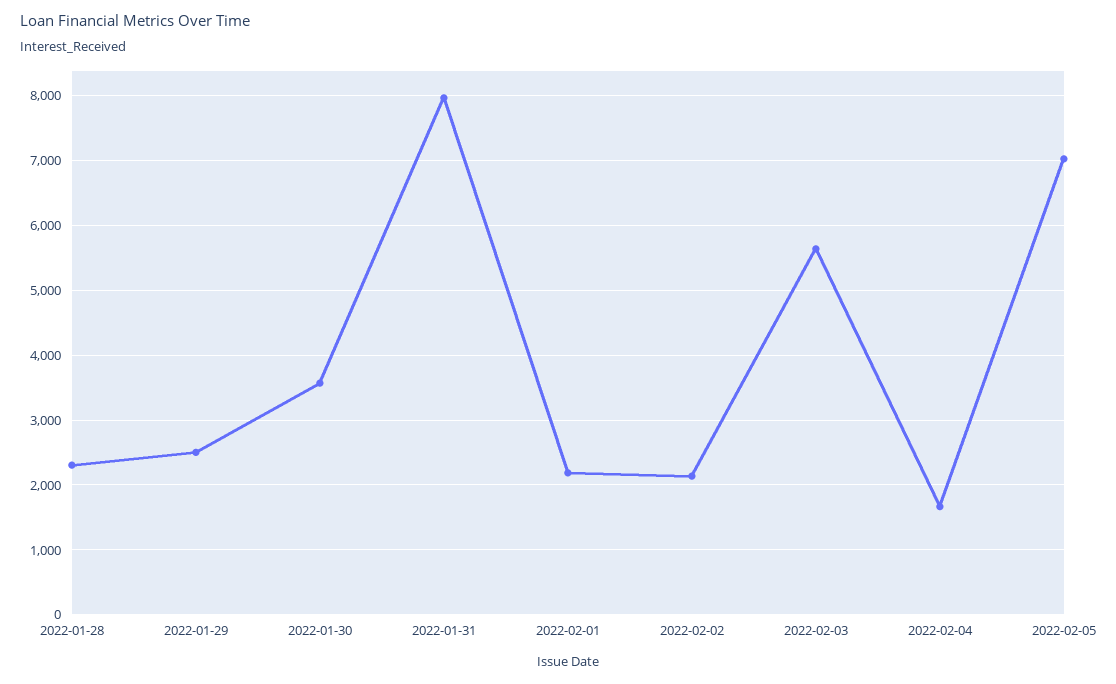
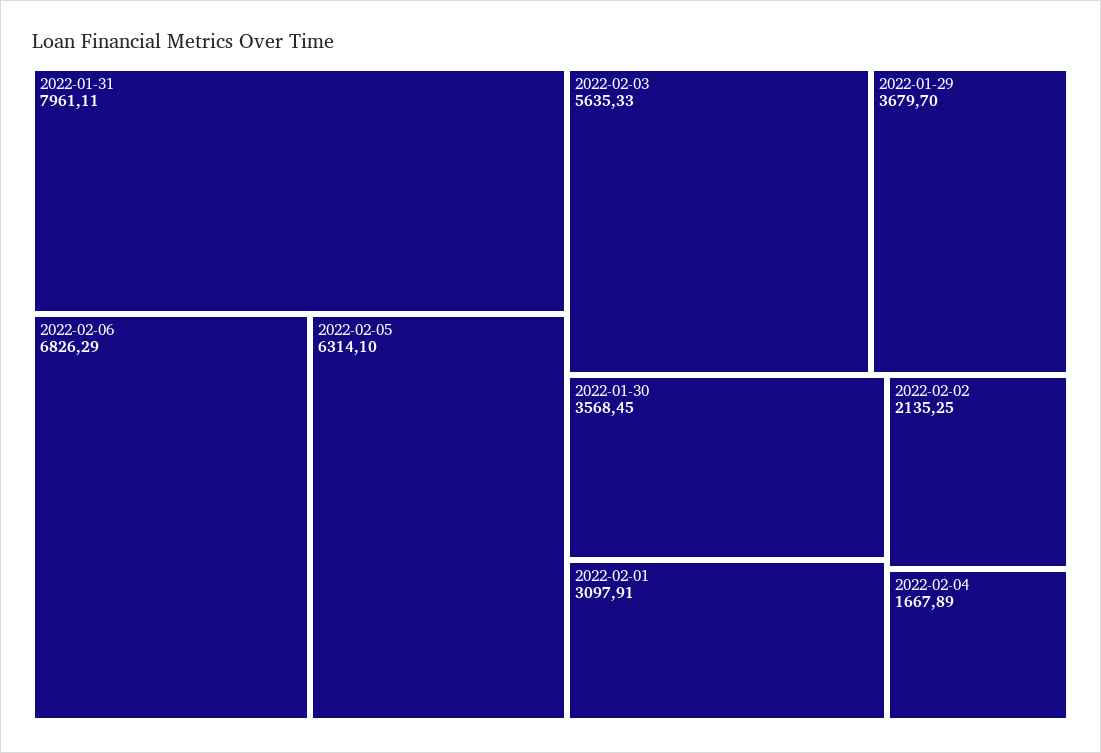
2022-01-28: 2300 -> none
2022-01-29: 2500 -> 3679.7
2022-02-01: 2200 -> 3097.91
2022-02-05: 7000 -> 6314.1
2022-02-06: none -> 6826.29

